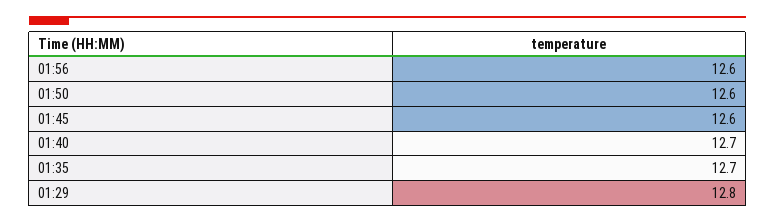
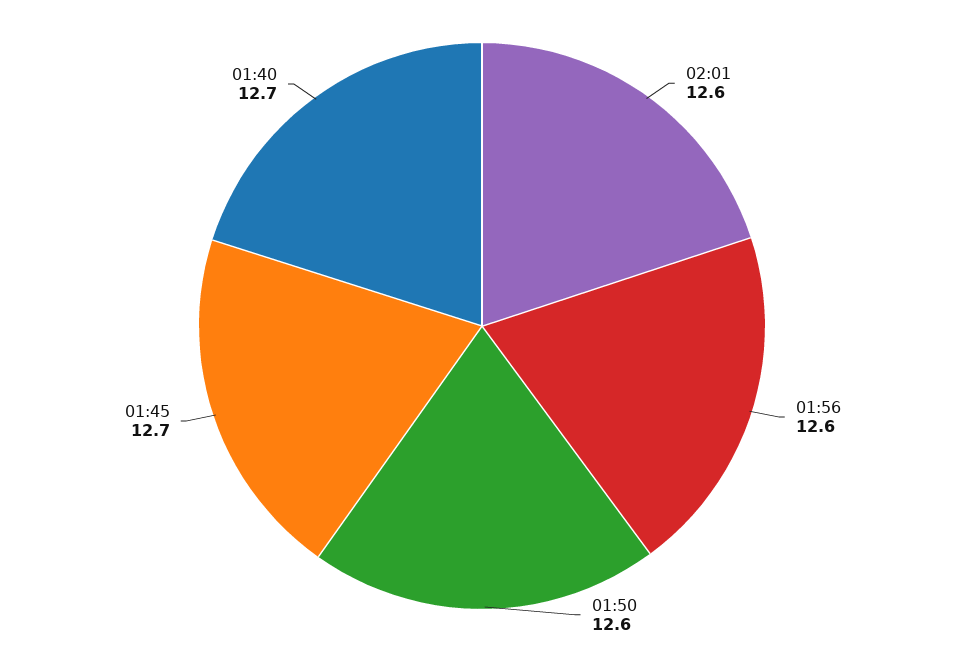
01:45: 12.6 -> 12.7
01:35: 12.7 -> none
01:29: 12.8 -> none
02:01: none -> 12.6

